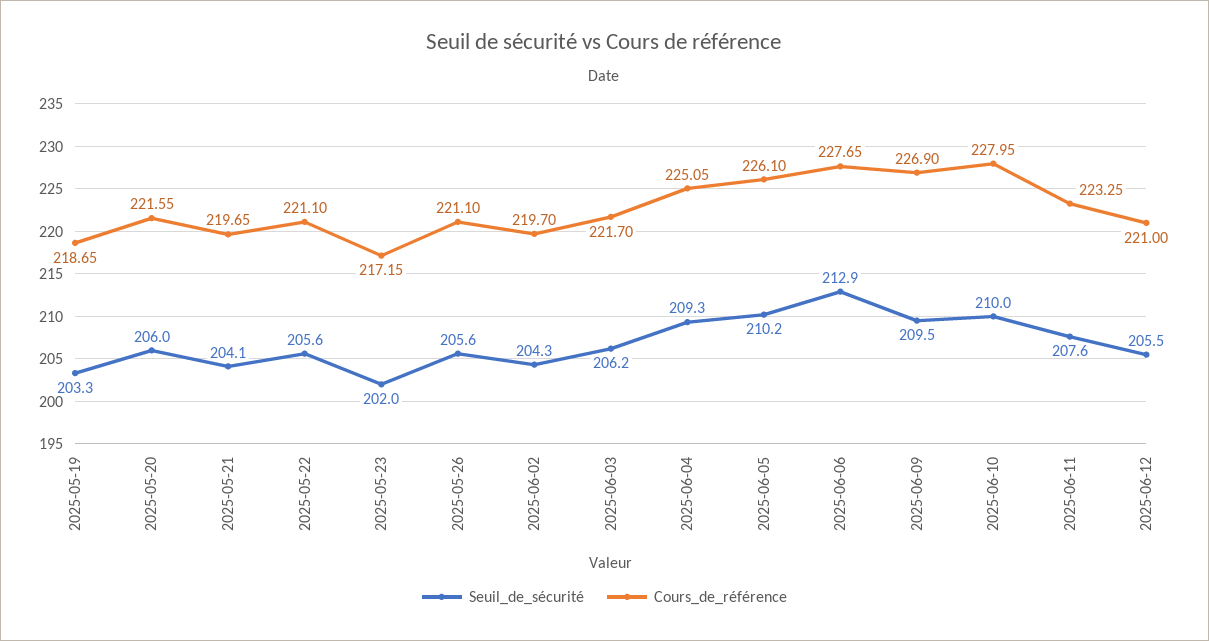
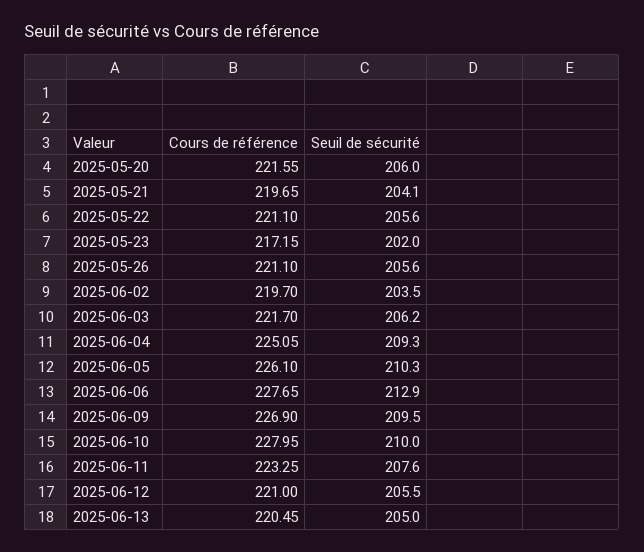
Seuil_de_sécurité, 2025-05-19: 203.3 -> none
Cours_de_référence, 2025-05-19: 218.65 -> none
Seuil_de_sécurité, 2025-06-02: 204.3 -> 203.5
Seuil_de_sécurité, 2025-06-05: 210.2 -> 210.3
Cours_de_référence, 2025-06-13: none -> 220.45
Seuil_de_sécurité, 2025-06-13: none -> 205

